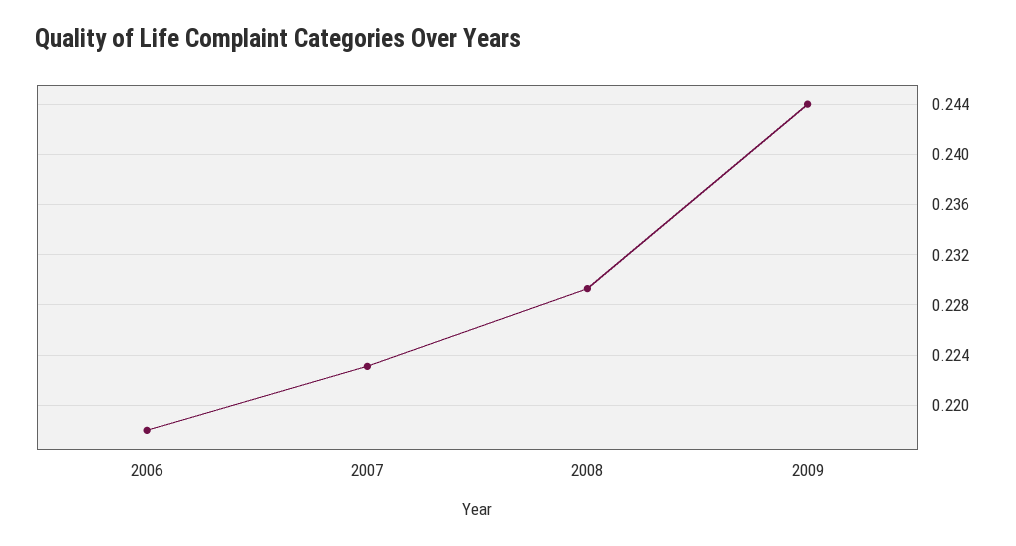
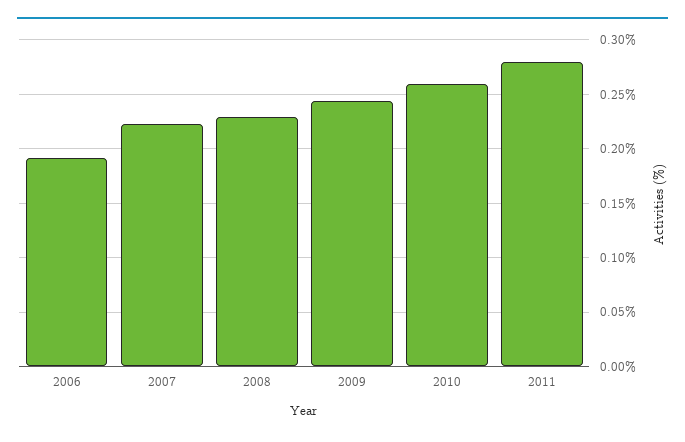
2006: 0.218 -> 0.19
2010: none -> 0.26
2011: none -> 0.28

